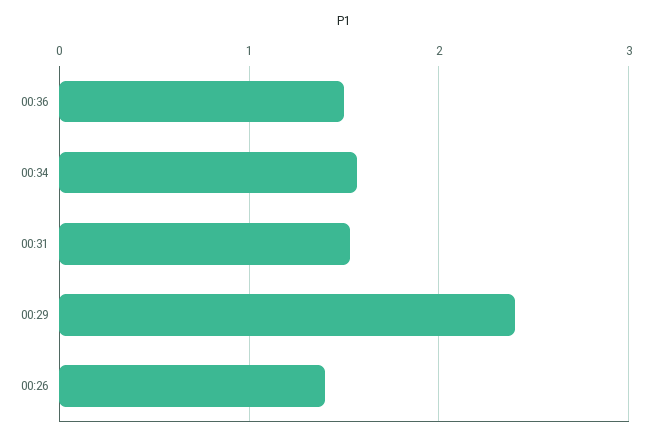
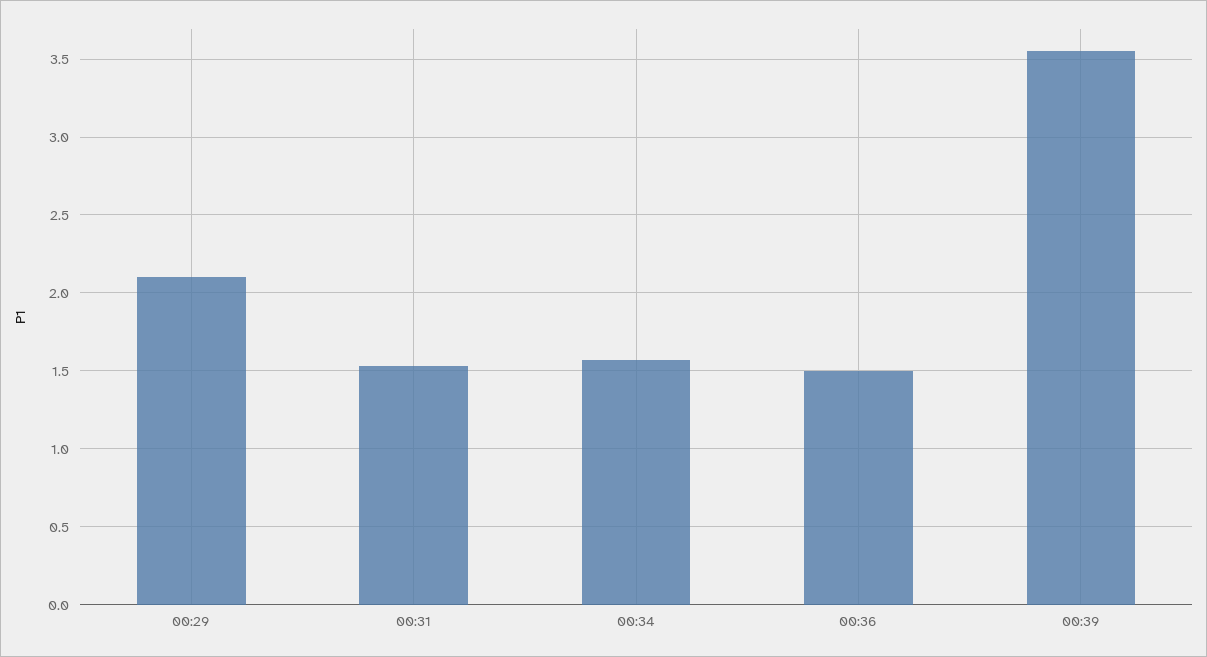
00:29: 2.4 -> 2.1
00:26: 1.4 -> none
00:39: none -> 3.55

